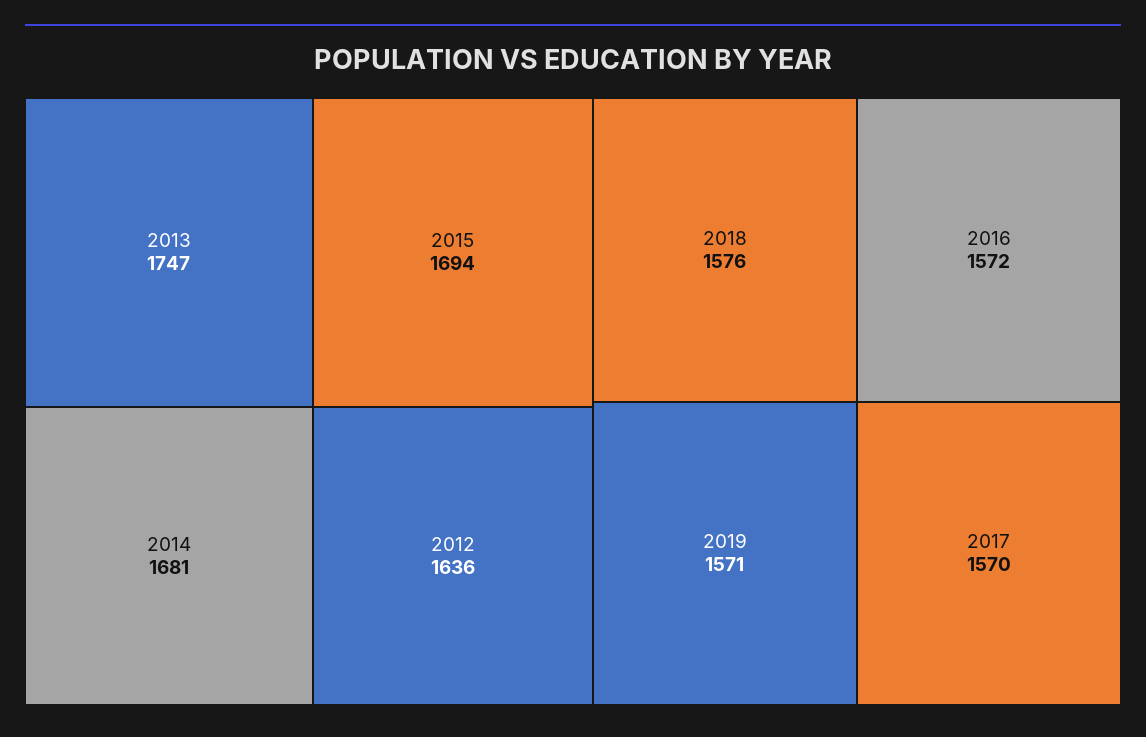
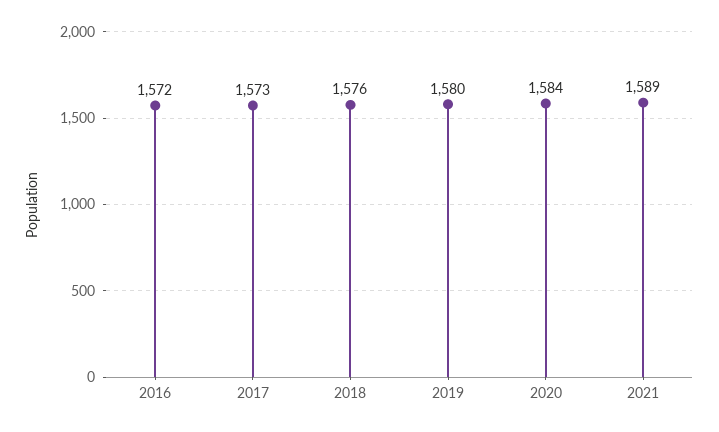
2013: 1747 -> none
2015: 1694 -> none
2014: 1681 -> none
2012: 1636 -> none
2019: 1571 -> 1580
2017: 1570 -> 1573
2020: none -> 1584
2021: none -> 1589

